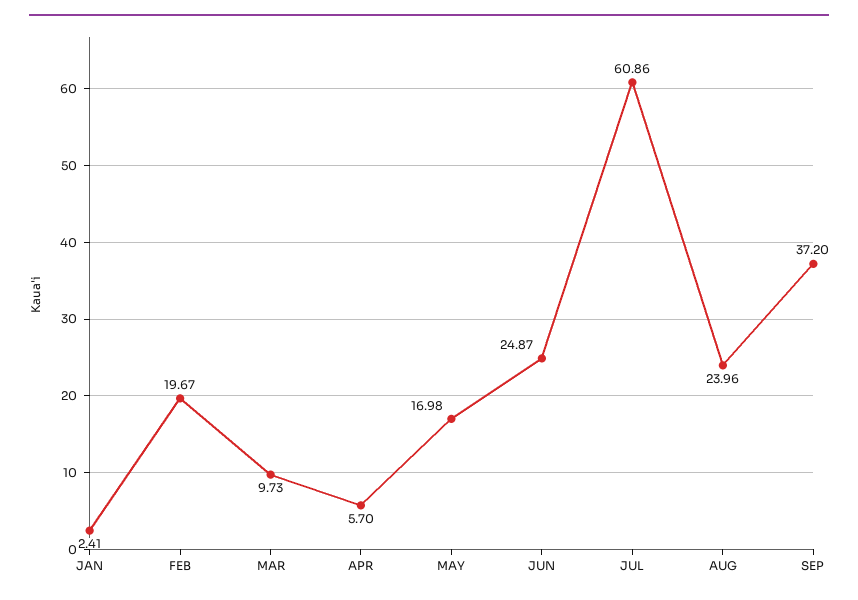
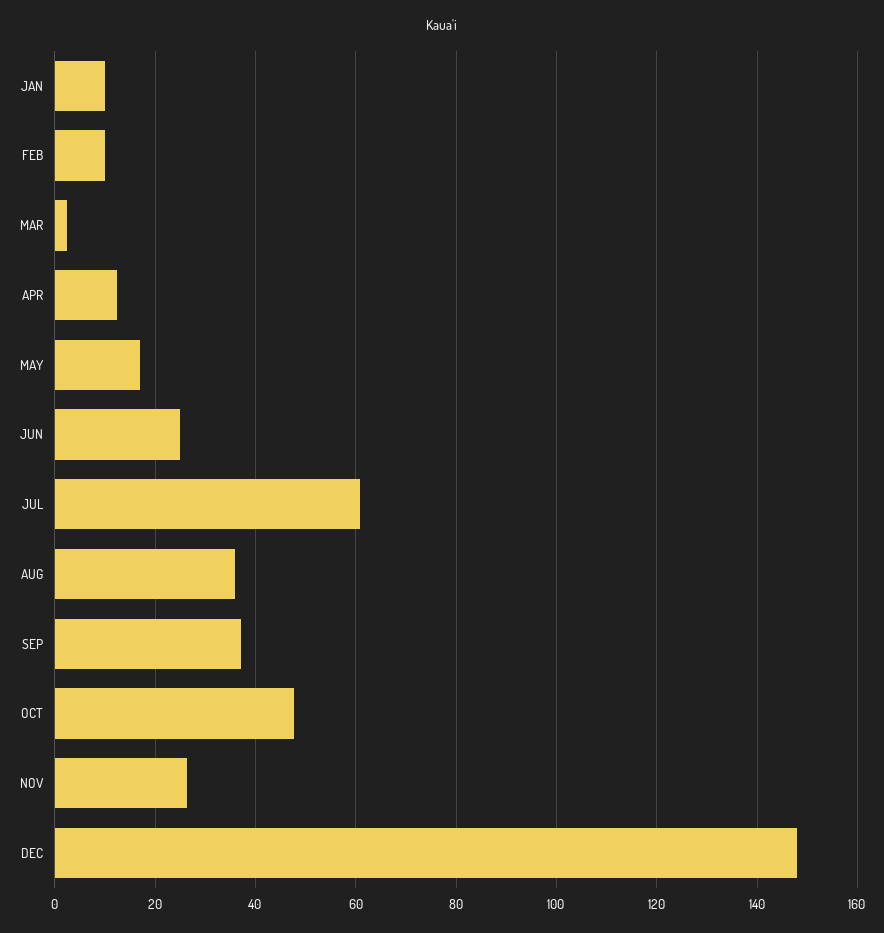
JAN: 2.41 -> 10
FEB: 19.67 -> 10
MAR: 9.73 -> 2
APR: 5.7 -> 12
AUG: 23.96 -> 36
OCT: none -> 48
NOV: none -> 26
DEC: none -> 148

